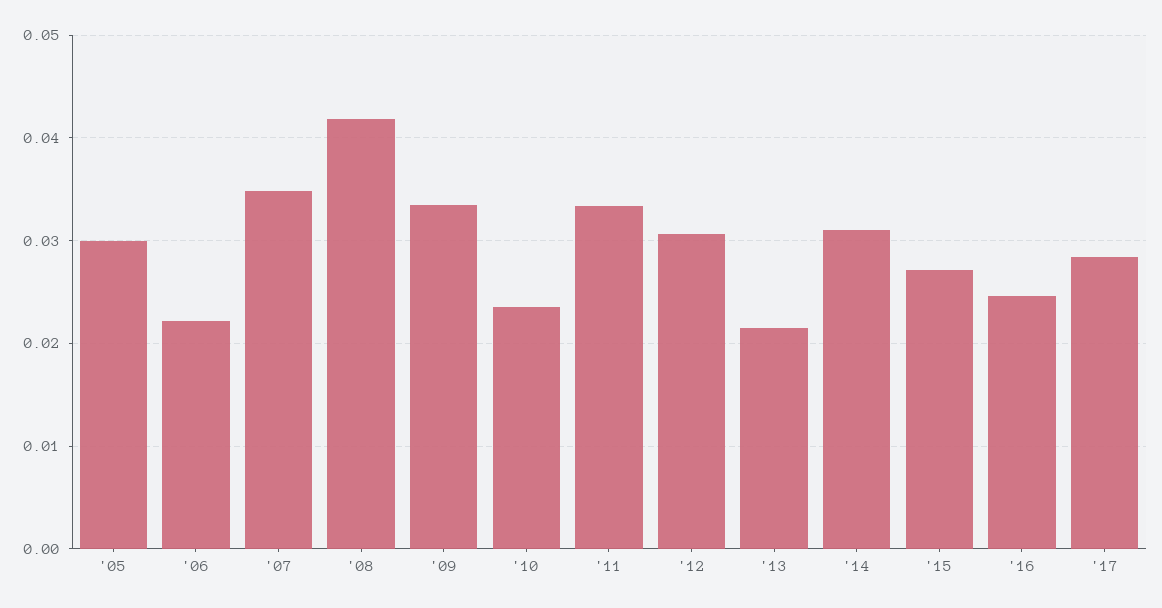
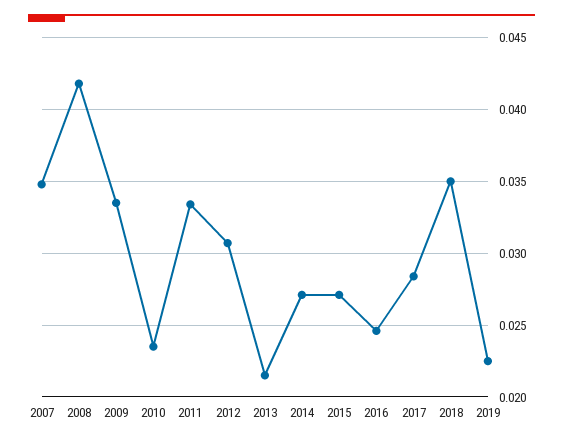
'05: 0.03 -> none
'06: 0.022 -> none
'14: 0.031 -> 0.027
2018: none -> 0.035
2019: none -> 0.0225

